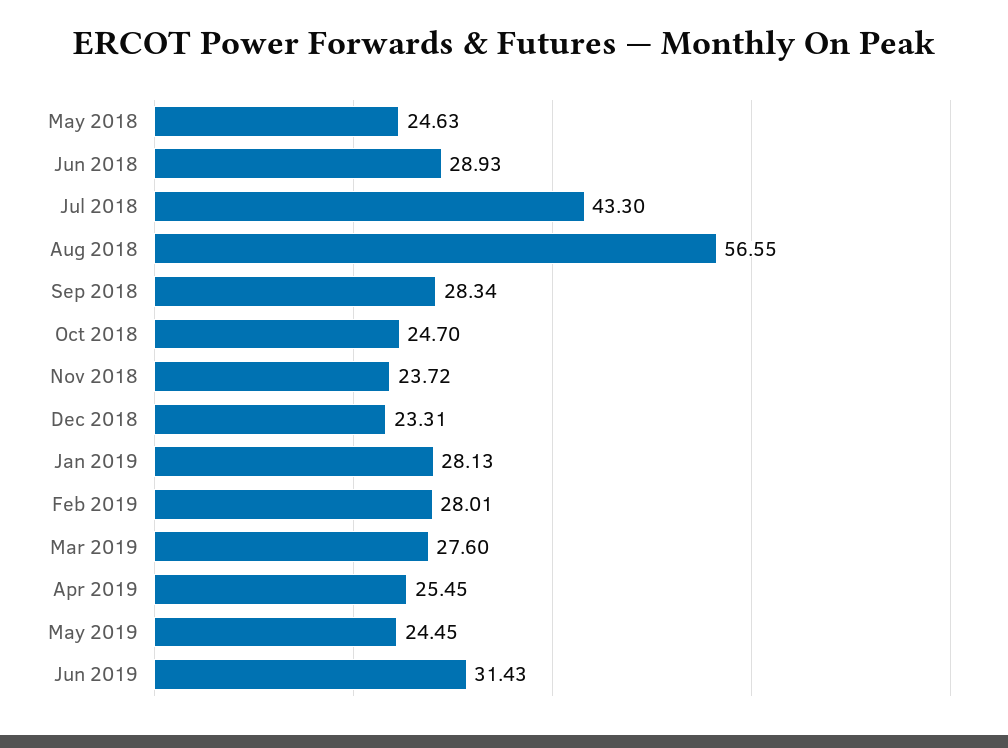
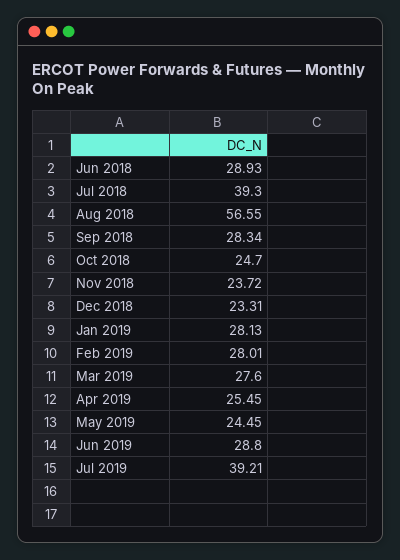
May 2018: 24.63 -> none
Jul 2018: 43.3 -> 39.3
Jun 2019: 31.43 -> 28.8
Jul 2019: none -> 39.21

